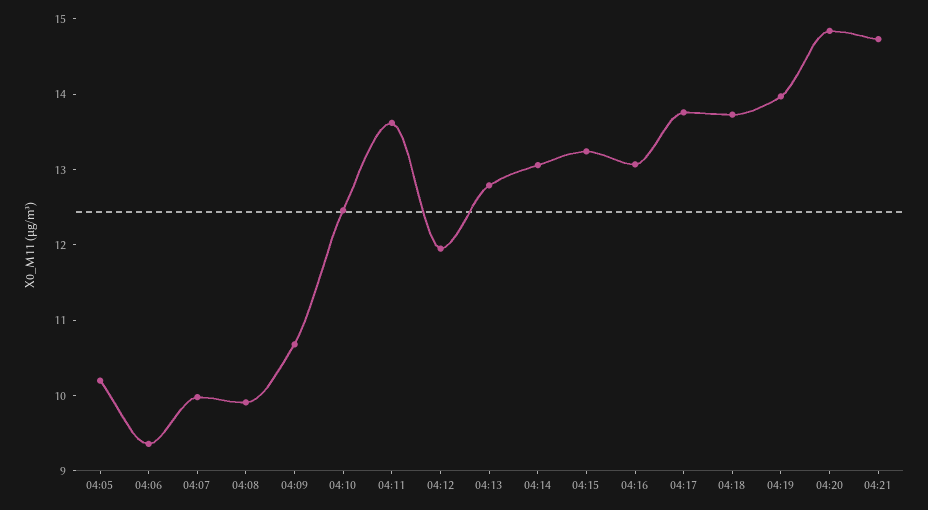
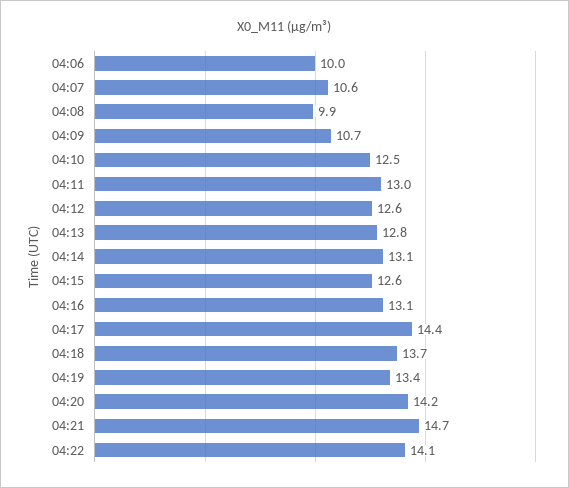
04:05: 10.2 -> none
04:06: 9.4 -> 10
04:07: 10 -> 10.6
04:11: 13.6 -> 13
04:12: 12 -> 12.6
04:15: 13.2 -> 12.6
04:17: 13.8 -> 14.4
04:19: 14 -> 13.4
04:20: 14.8 -> 14.2
04:22: none -> 14.1

